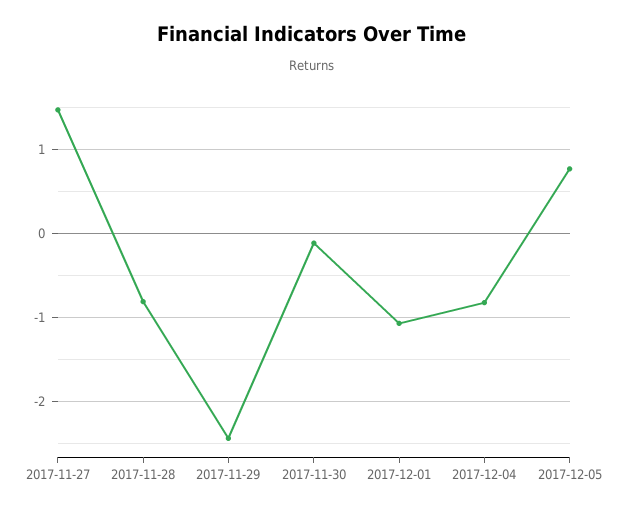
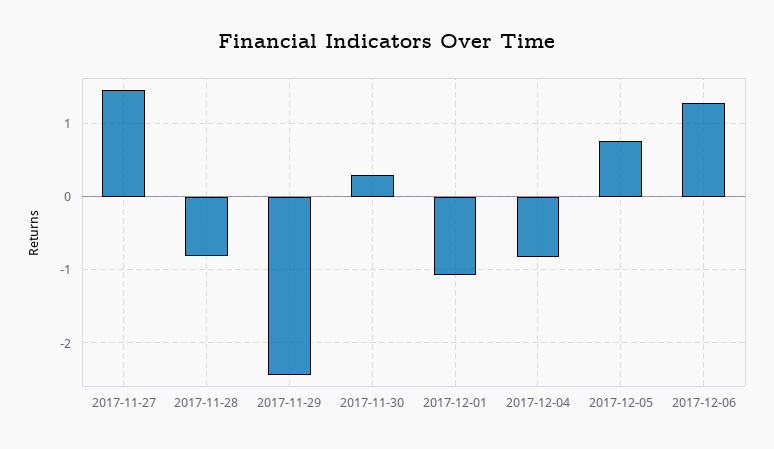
2017-11-30: -0.1 -> 0.3
2017-12-06: none -> 1.3

